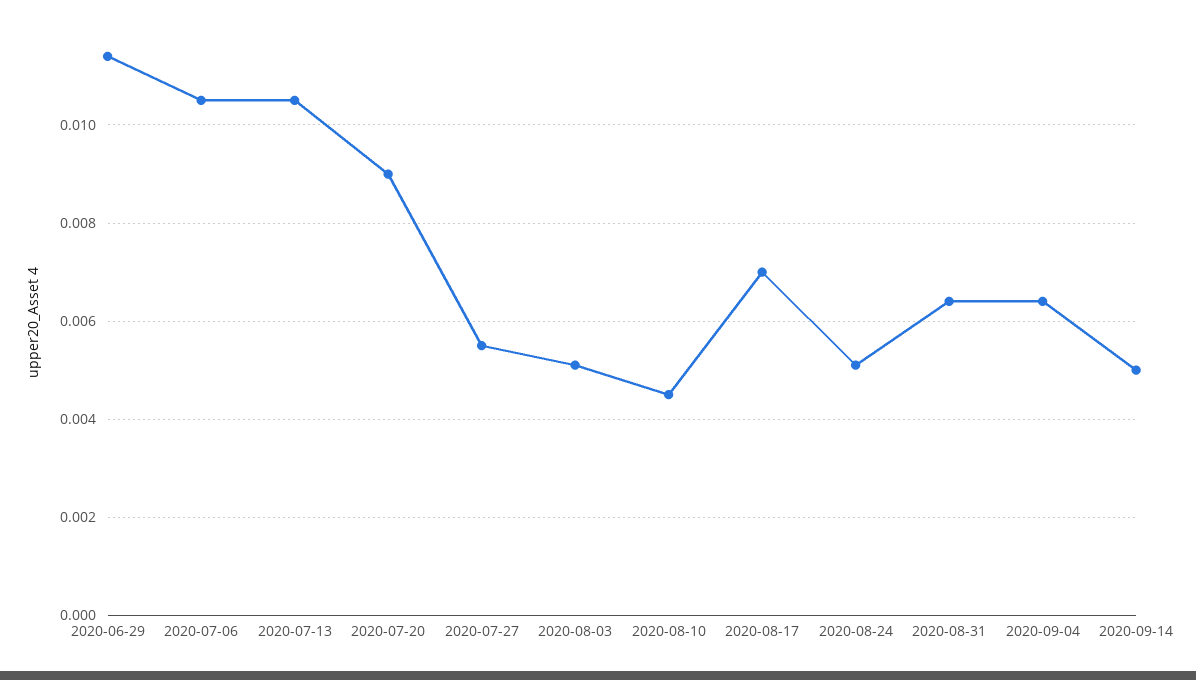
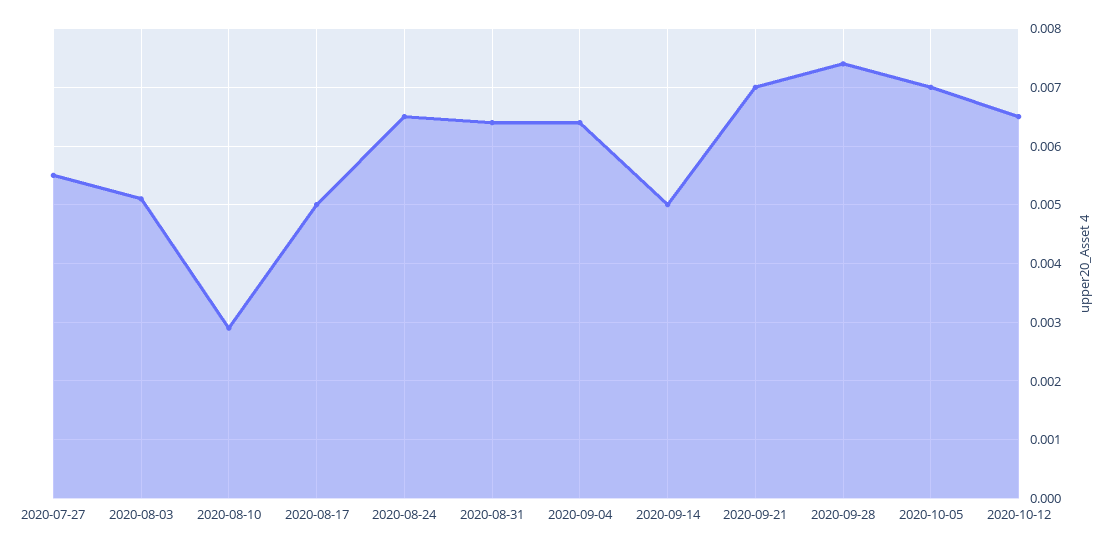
2020-06-29: 0.0115 -> none
2020-07-06: 0.0105 -> none
2020-07-13: 0.0105 -> none
2020-07-20: 0.009 -> none
2020-08-10: 0.0045 -> 0.003
2020-08-17: 0.007 -> 0.005
2020-08-24: 0.005 -> 0.0065
2020-09-21: none -> 0.007
2020-09-28: none -> 0.0075
2020-10-05: none -> 0.007
2020-10-12: none -> 0.0065

